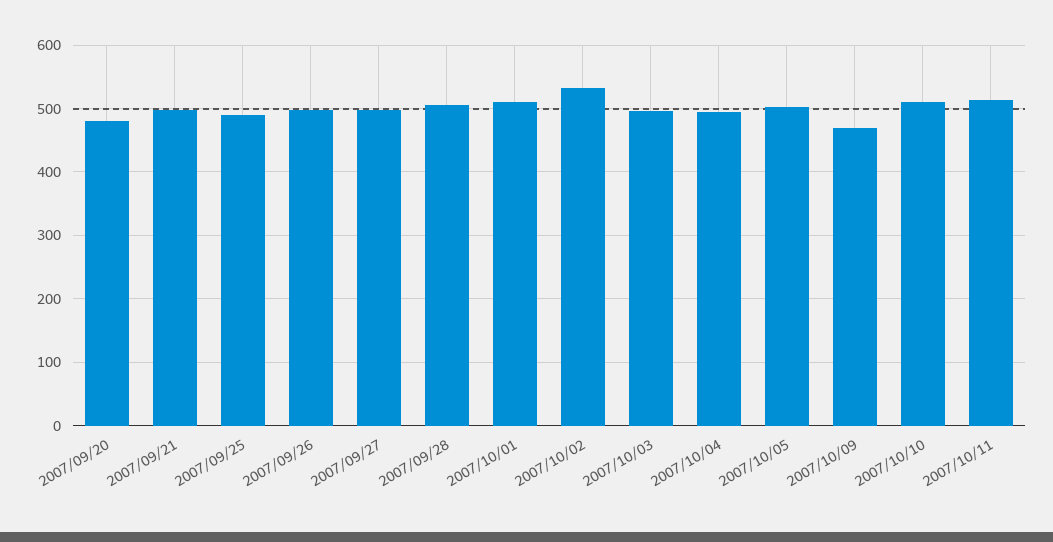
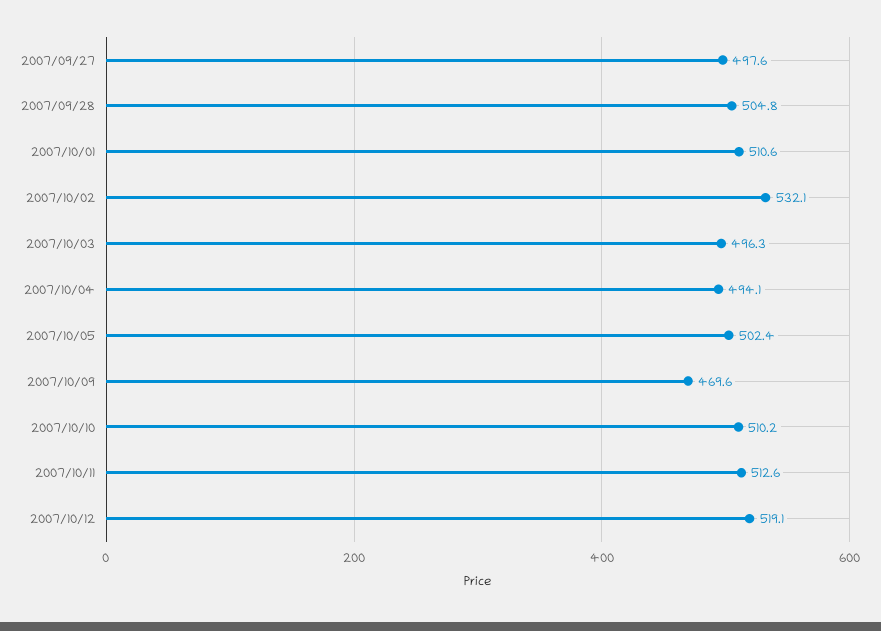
2007/09/20: 480 -> none
2007/09/21: 500 -> none
2007/09/25: 490 -> none
2007/09/26: 500 -> none
2007/10/12: none -> 519.1

